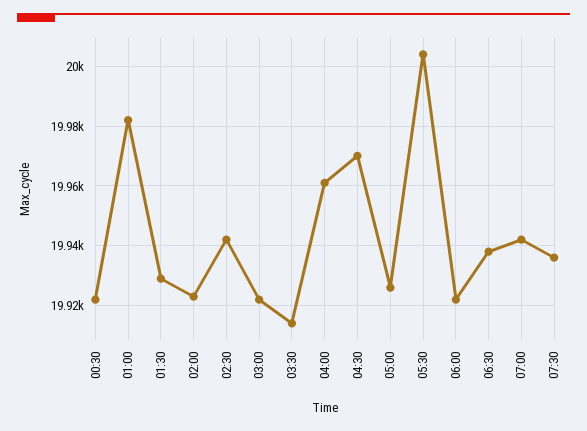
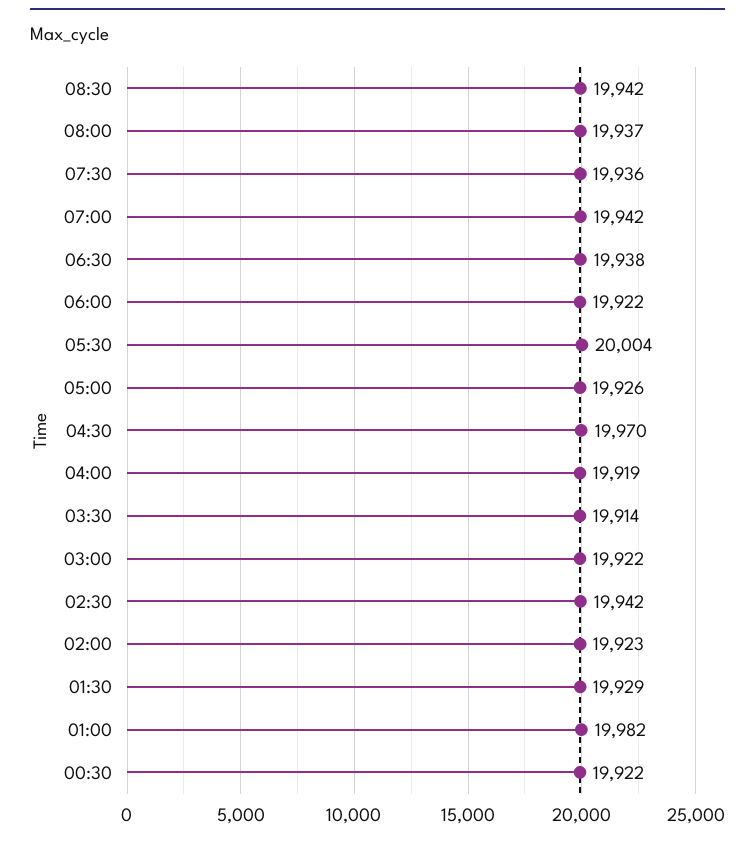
04:00: 19960 -> 19919
08:30: none -> 19942
08:00: none -> 19937

